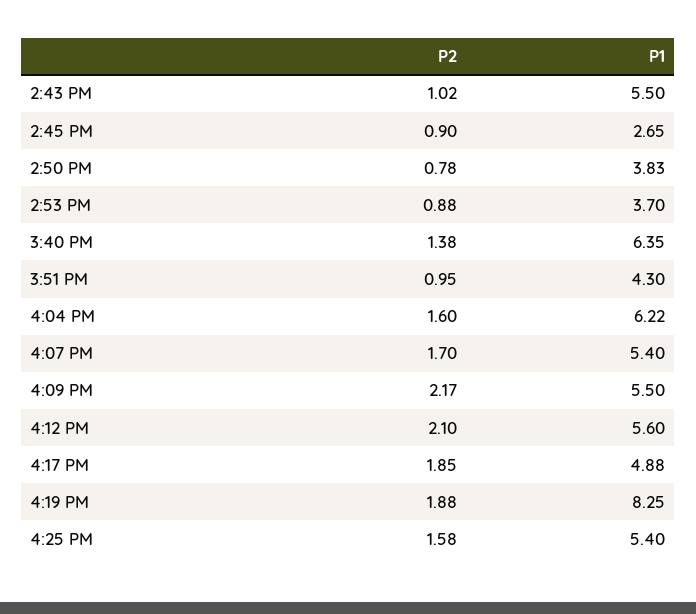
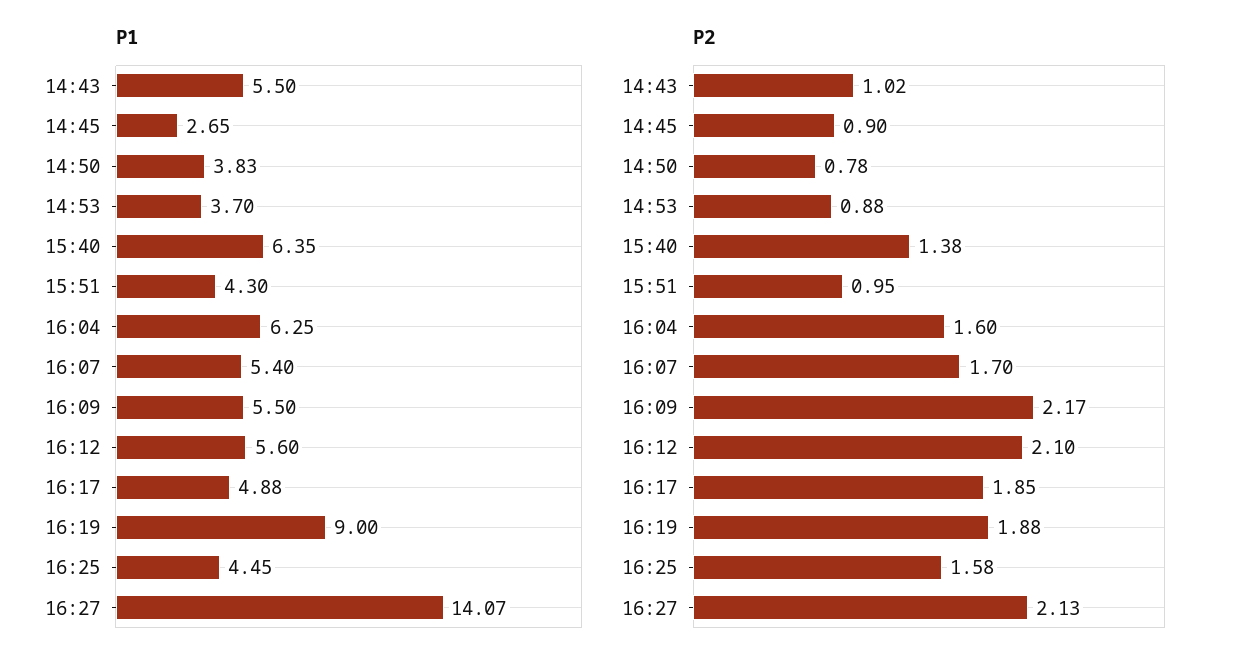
P1, 4:04 PM: 6.22 -> 6.25
P1, 4:19 PM: 8.25 -> 9
P1, 4:25 PM: 5.4 -> 4.45
P1, 16:27: none -> 14.07
P2, 16:27: none -> 2.13

